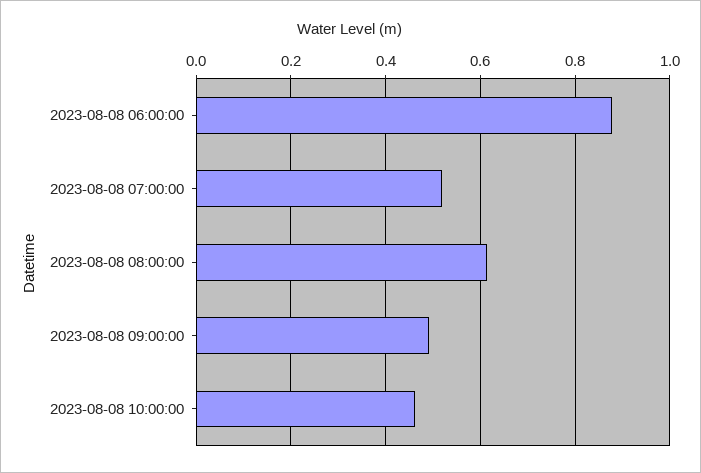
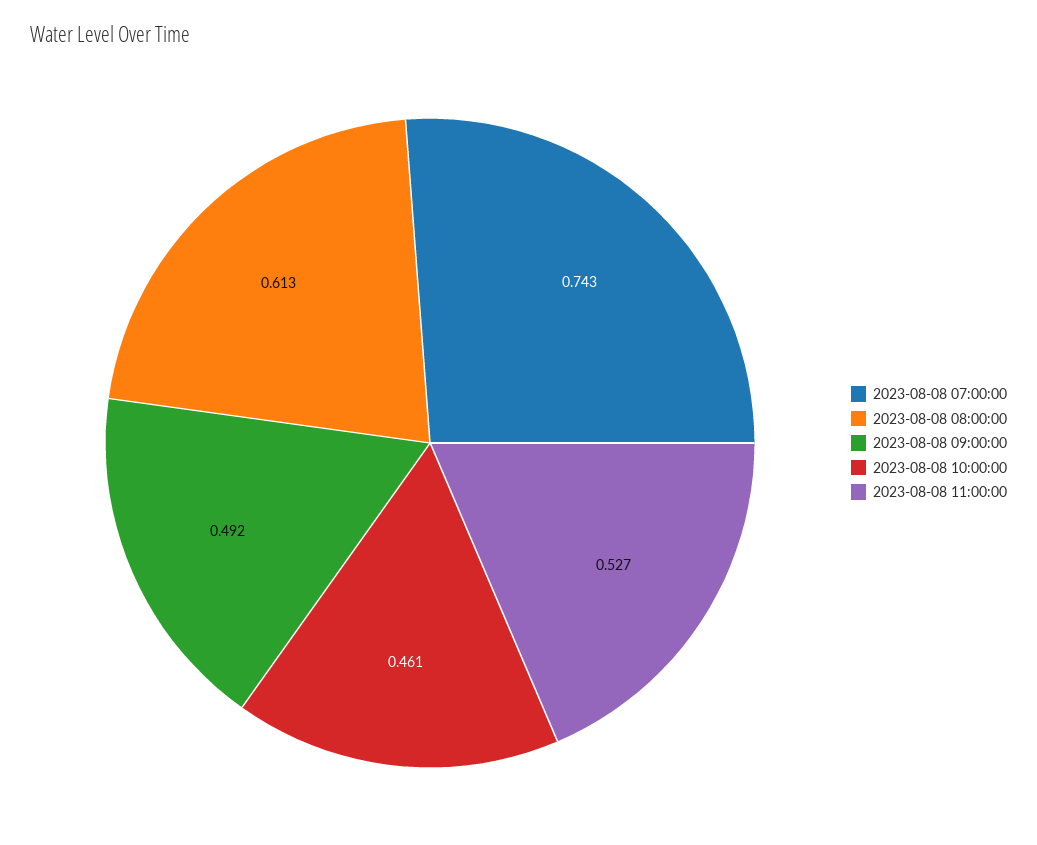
2023-08-08 06:00:00: 0.88 -> none
2023-08-08 07:00:00: 0.52 -> 0.743
2023-08-08 11:00:00: none -> 0.527

